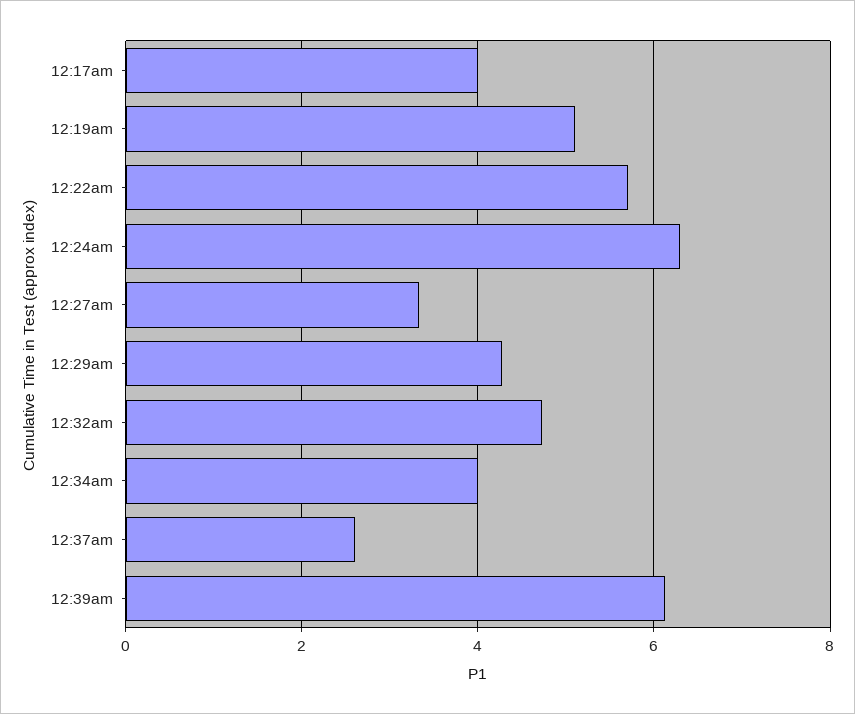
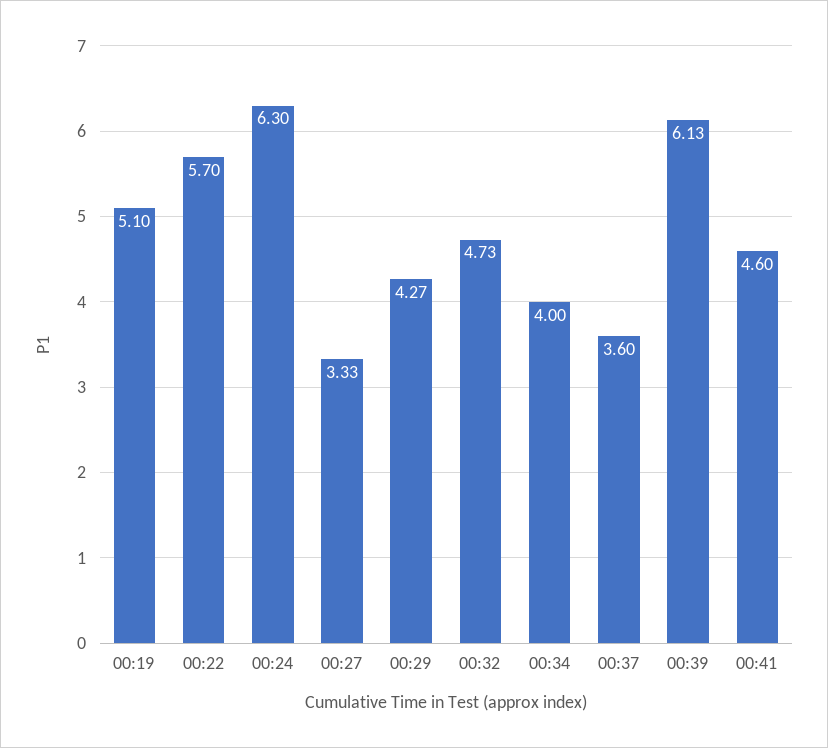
12:17am: 4 -> none
12:37am: 2.6 -> 3.6
00:41: none -> 4.6

